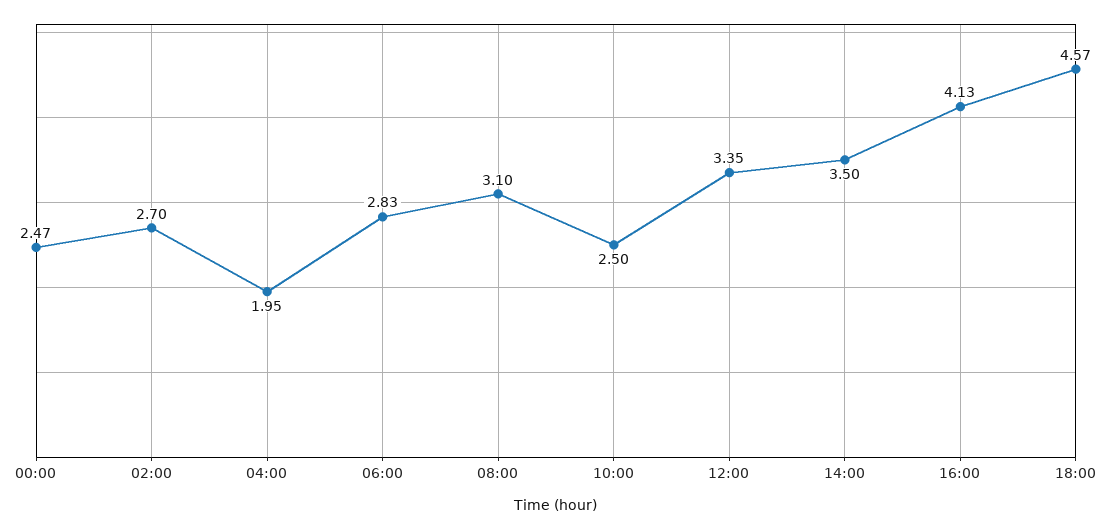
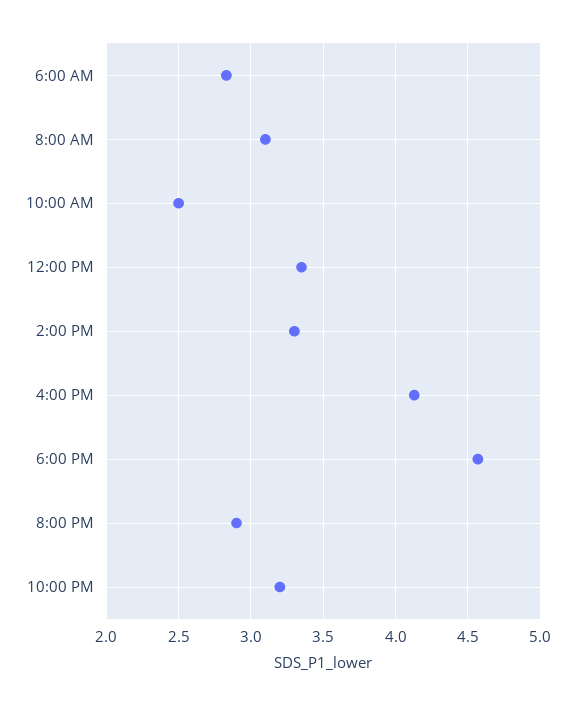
00:00: 2.47 -> none
02:00: 2.7 -> none
04:00: 1.95 -> none
14:00: 3.5 -> 3.3
8:00 PM: none -> 2.9
10:00 PM: none -> 3.2

